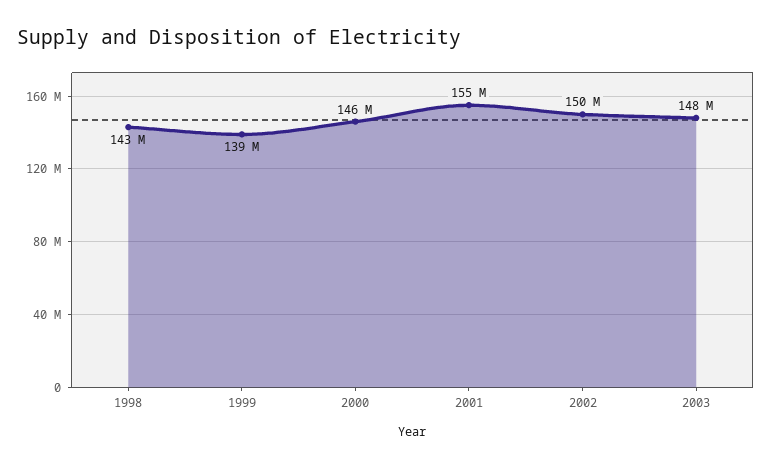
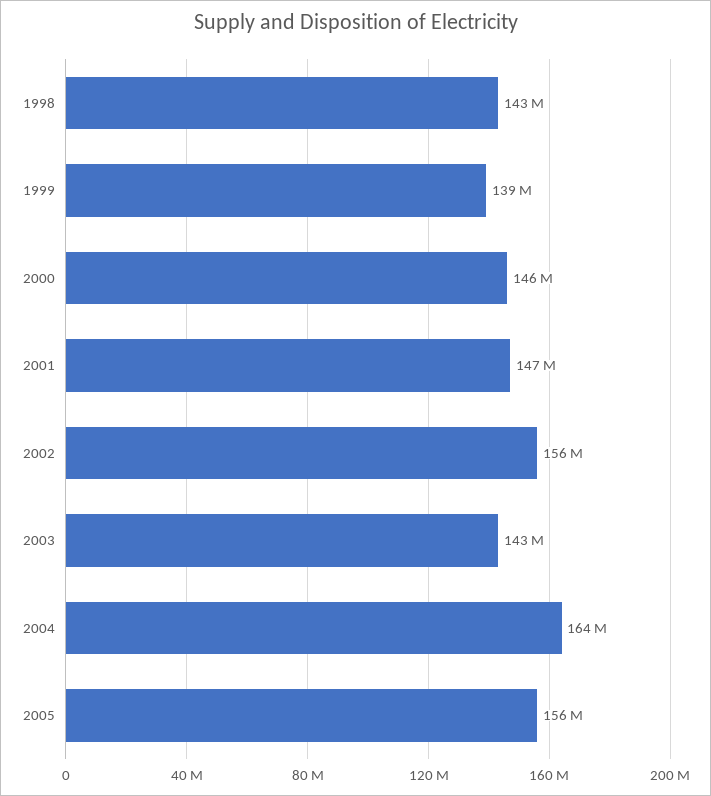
2001: 155000000 -> 147000000
2002: 150000000 -> 156000000
2003: 148000000 -> 143000000
2004: none -> 164000000
2005: none -> 156000000

